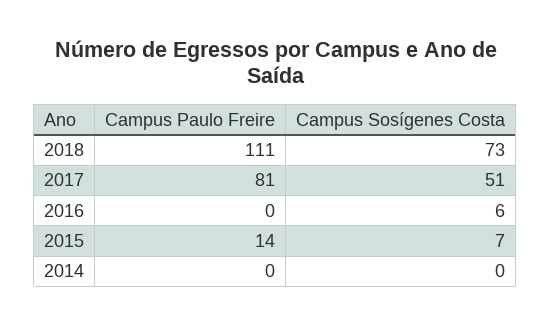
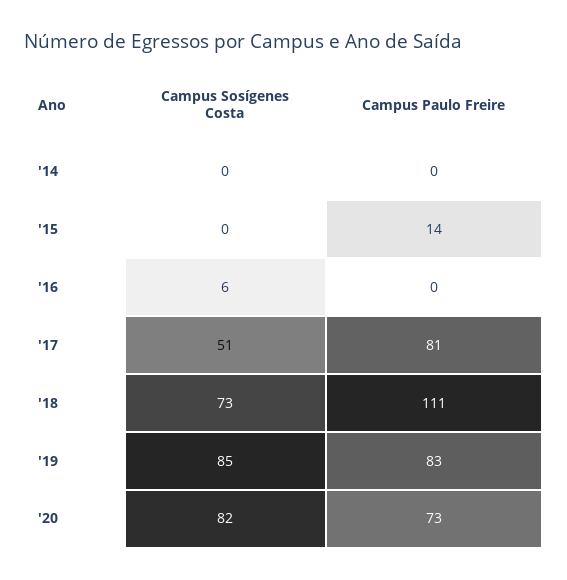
Campus Sosígenes Costa, 2015: 7 -> 0
Campus Sosígenes Costa, '19: none -> 85
Campus Paulo Freire, '19: none -> 83
Campus Sosígenes Costa, '20: none -> 82
Campus Paulo Freire, '20: none -> 73

